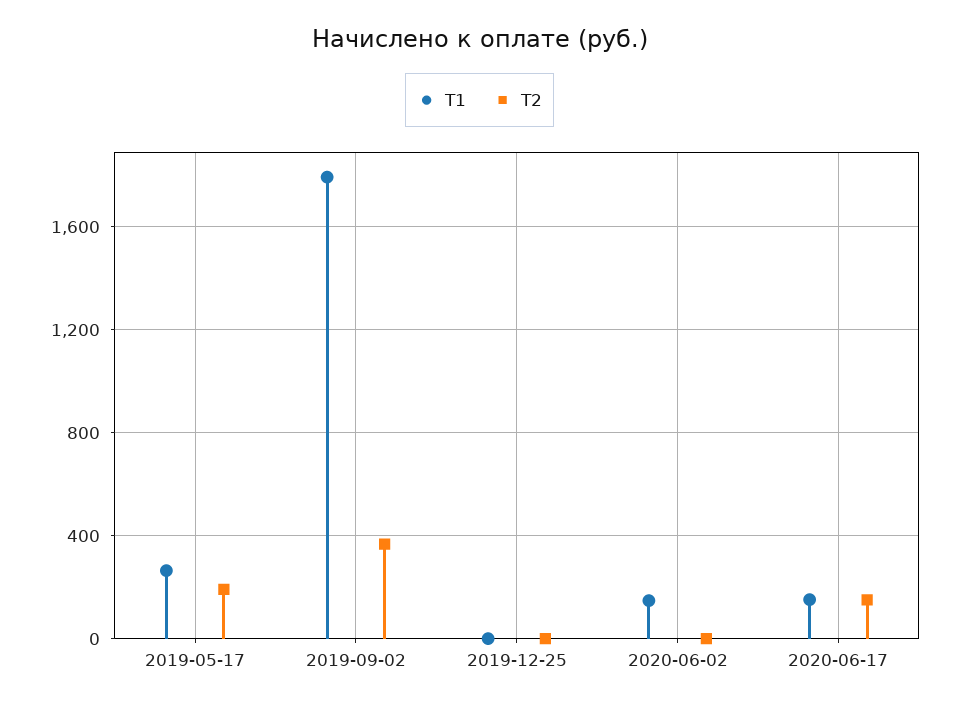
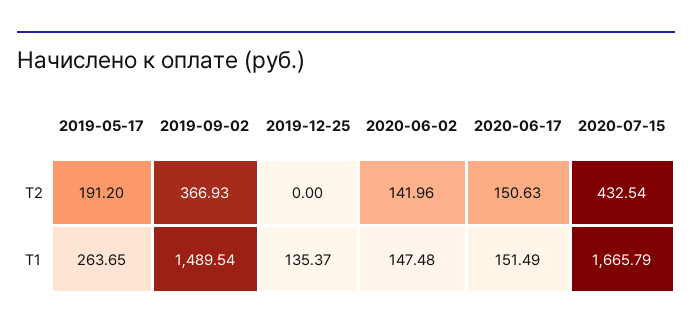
Т1, 2019-09-02: 1800 -> 1489.54
Т1, 2019-12-25: 0 -> 135.37
Т2, 2020-06-02: 0 -> 141.96
Т2, 2020-07-15: none -> 432.54
Т1, 2020-07-15: none -> 1665.79

